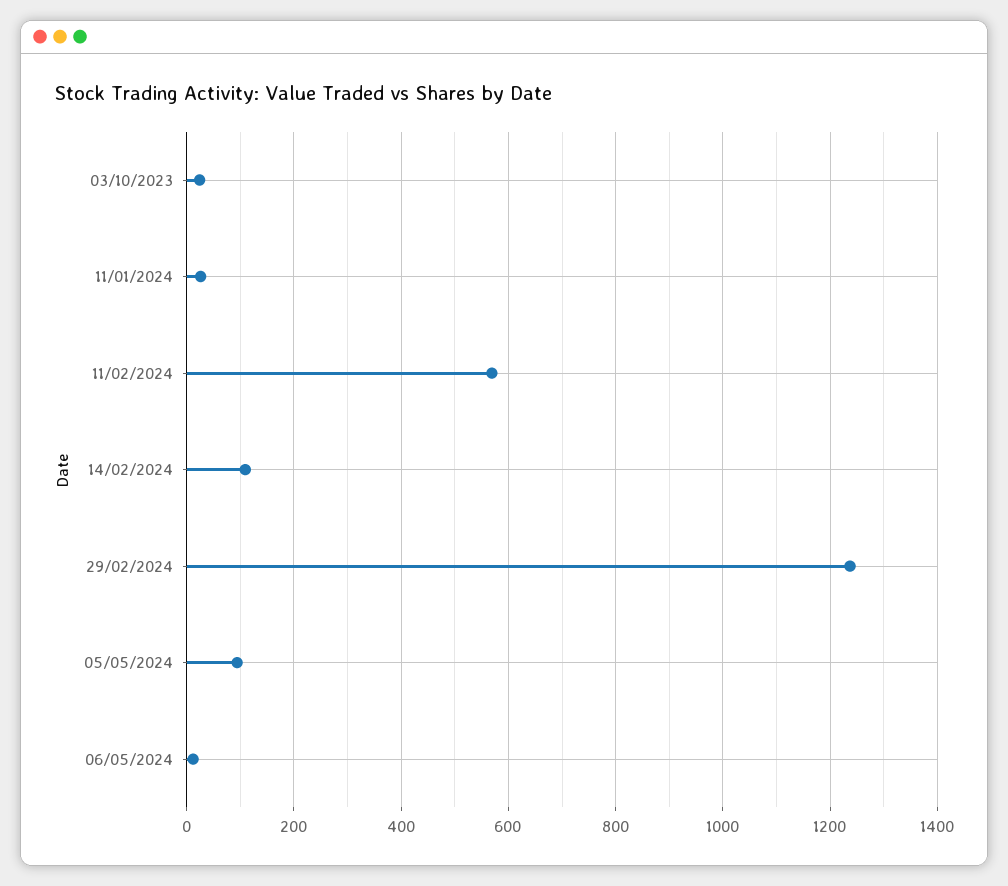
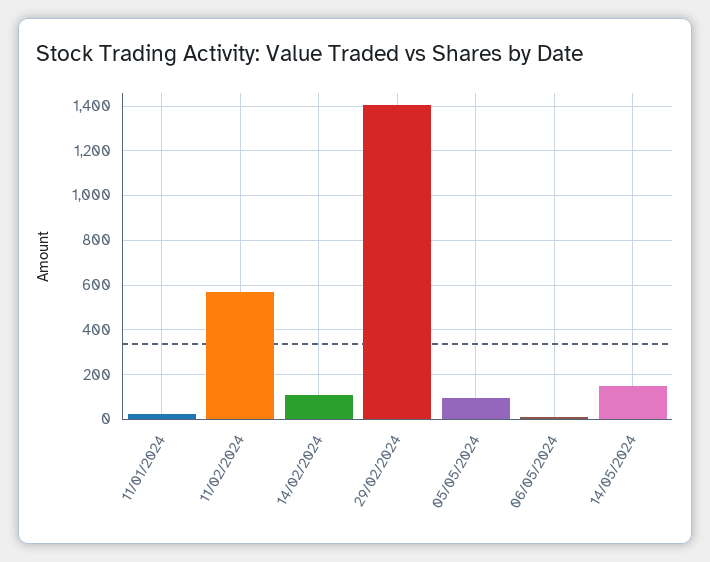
03/10/2023: 20 -> none
29/02/2024: 1240 -> 1400
14/05/2024: none -> 150

